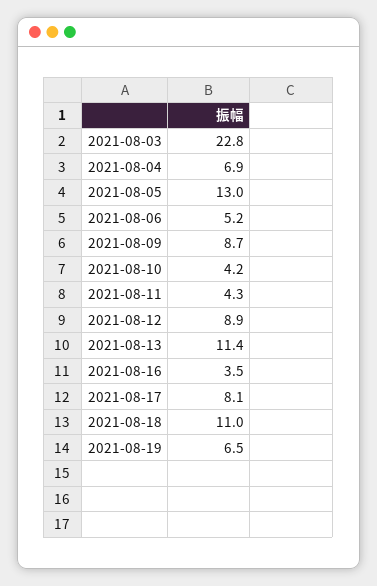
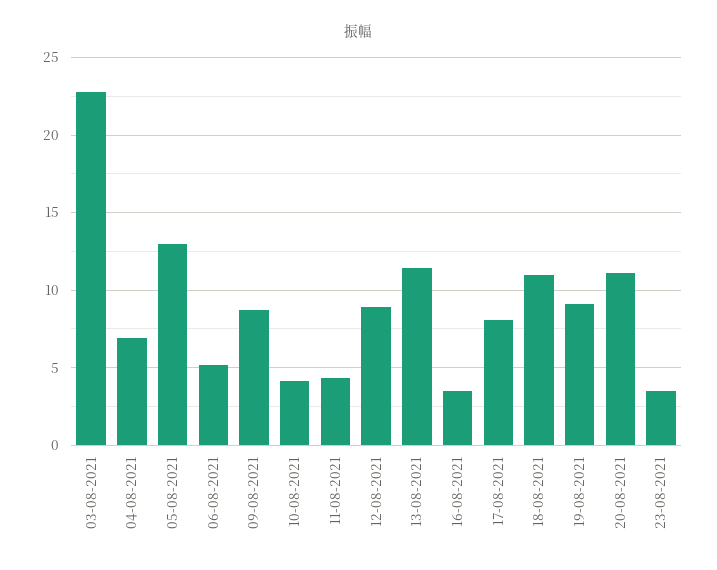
2021-08-19: 6.5 -> 9
20-08-2021: none -> 11
23-08-2021: none -> 3.5

